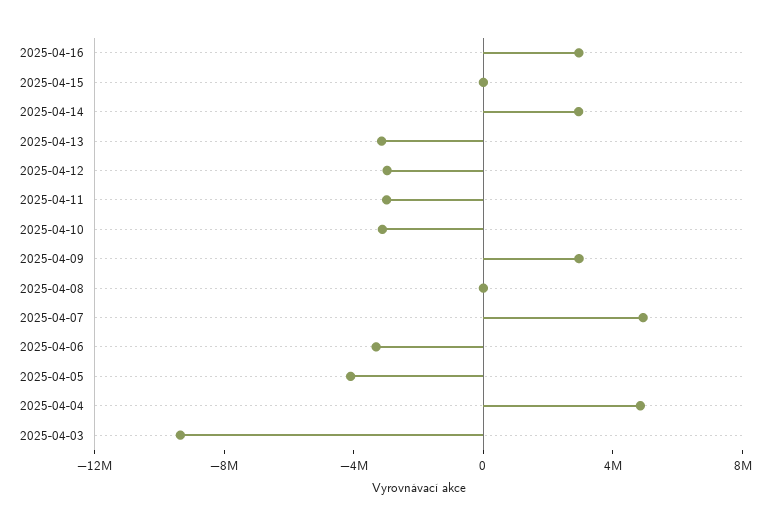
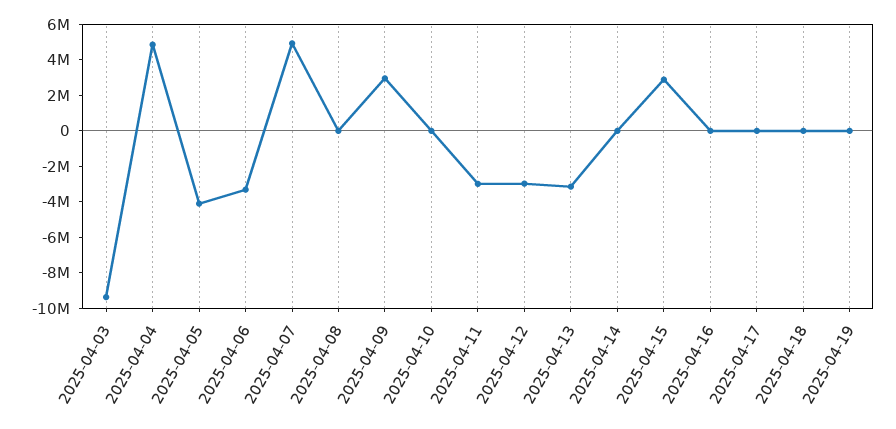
2025-04-16: 3000000 -> 0
2025-04-15: 0 -> 3000000
2025-04-14: 3000000 -> 0
2025-04-10: -3000000 -> 0
2025-04-17: none -> 0
2025-04-18: none -> 0
2025-04-19: none -> 0

